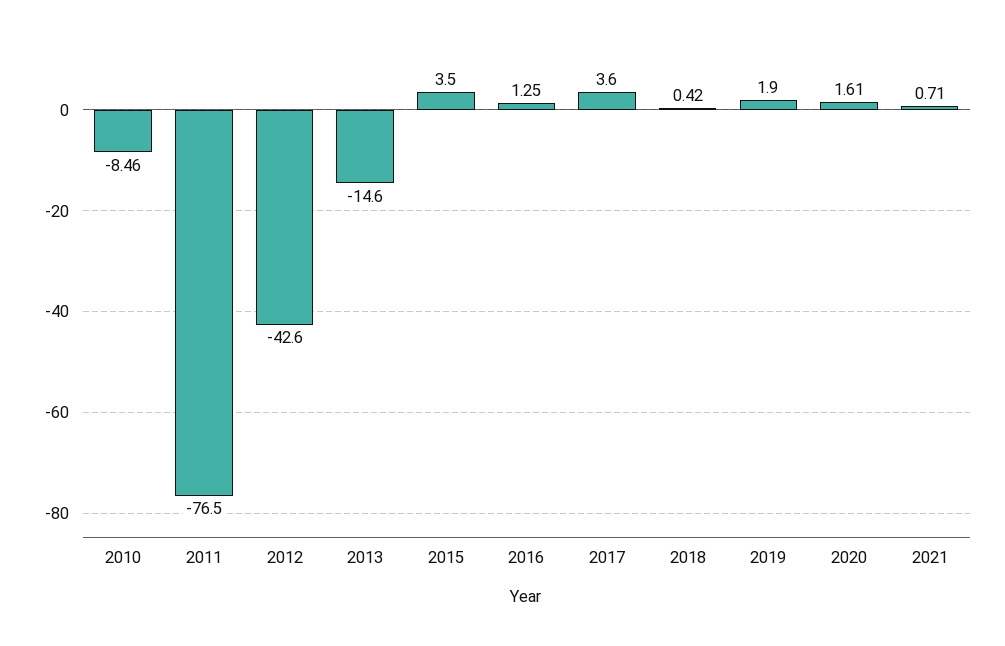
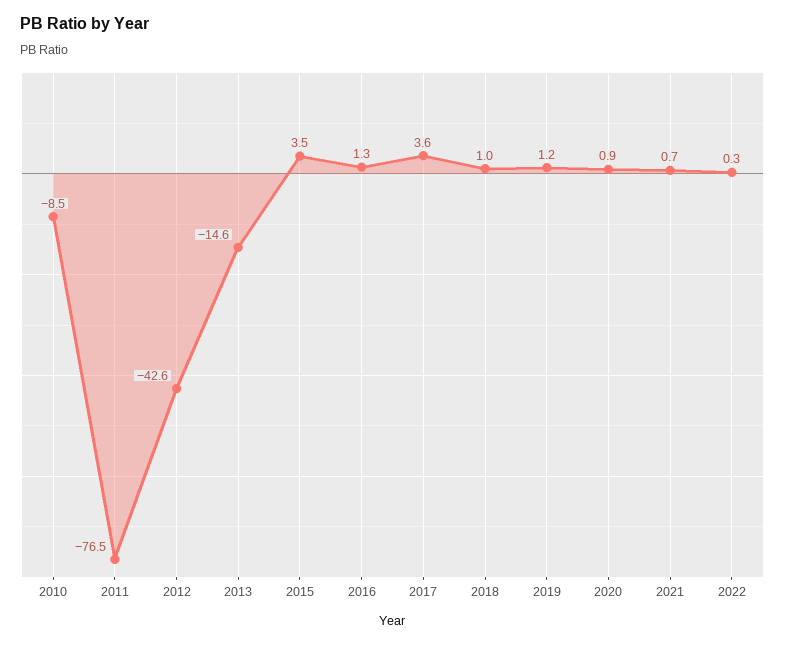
2018: 0.42 -> 1
2019: 1.9 -> 1.2
2020: 1.61 -> 0.9
2022: none -> 0.3

